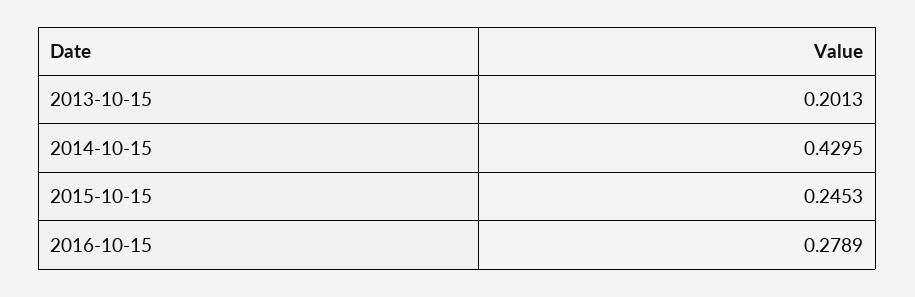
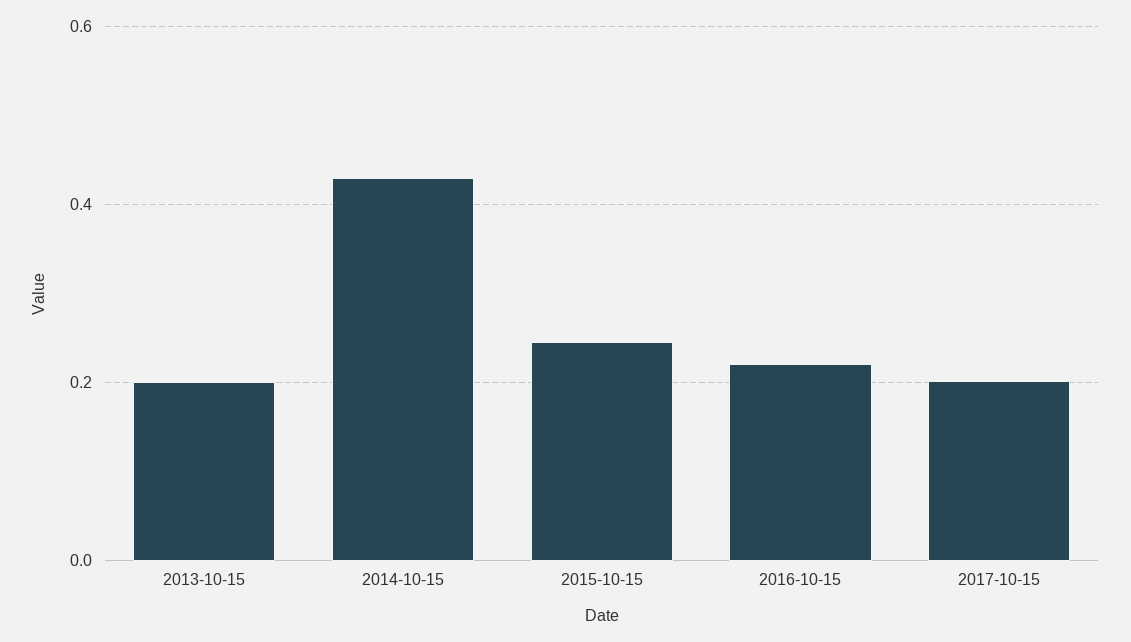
2016-10-15: 0.2789 -> 0.22
2017-10-15: none -> 0.2

